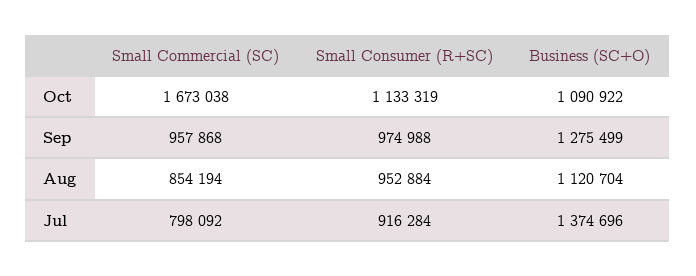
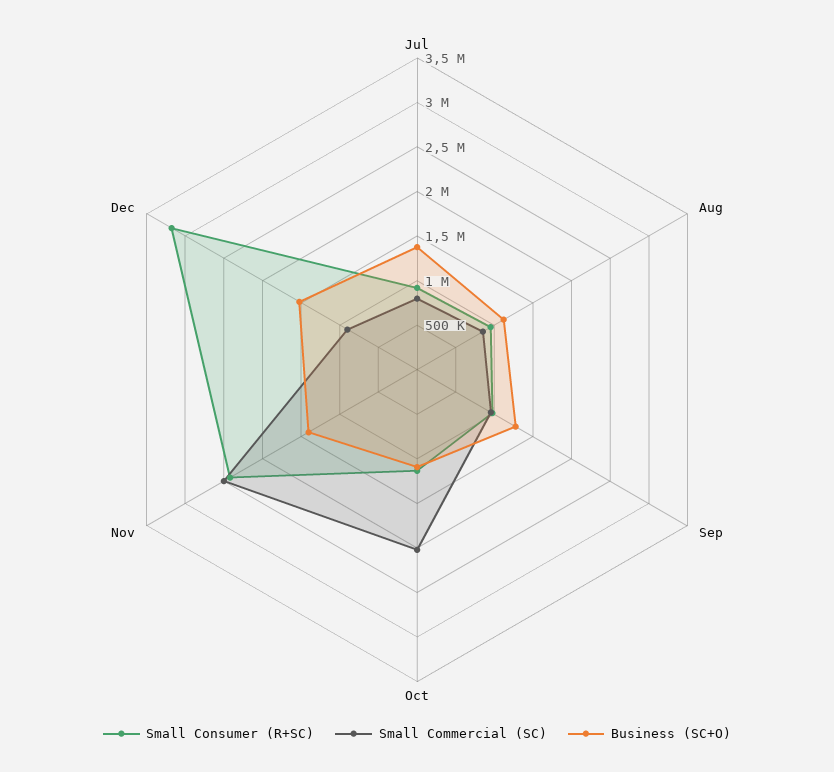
Small Commercial (SC), Oct: 1673038 -> 2000000
Small Consumer (R+SC), Nov: none -> 2400000
Small Commercial (SC), Nov: none -> 2500000
Business (SC+O), Nov: none -> 1400000
Small Consumer (R+SC), Dec: none -> 3200000
Small Commercial (SC), Dec: none -> 900000
Business (SC+O), Dec: none -> 1500000

